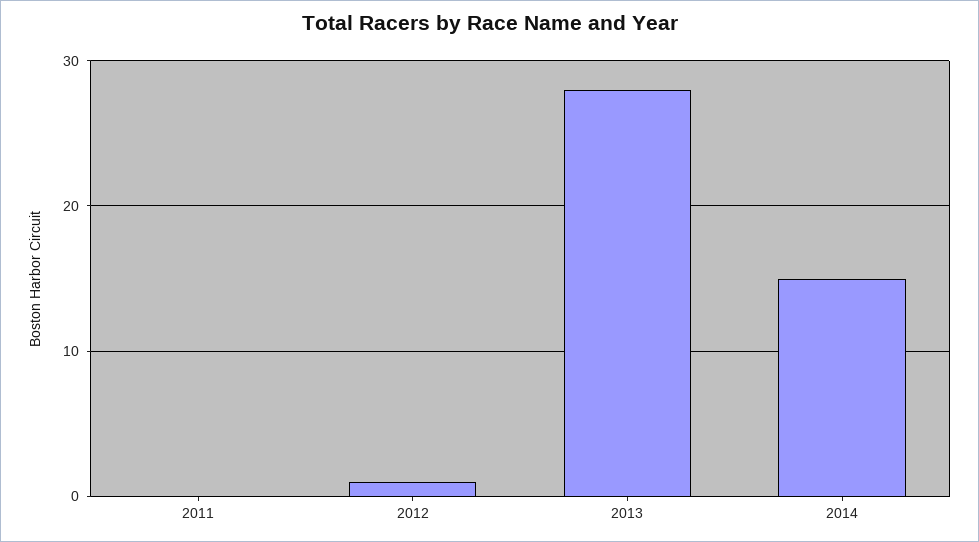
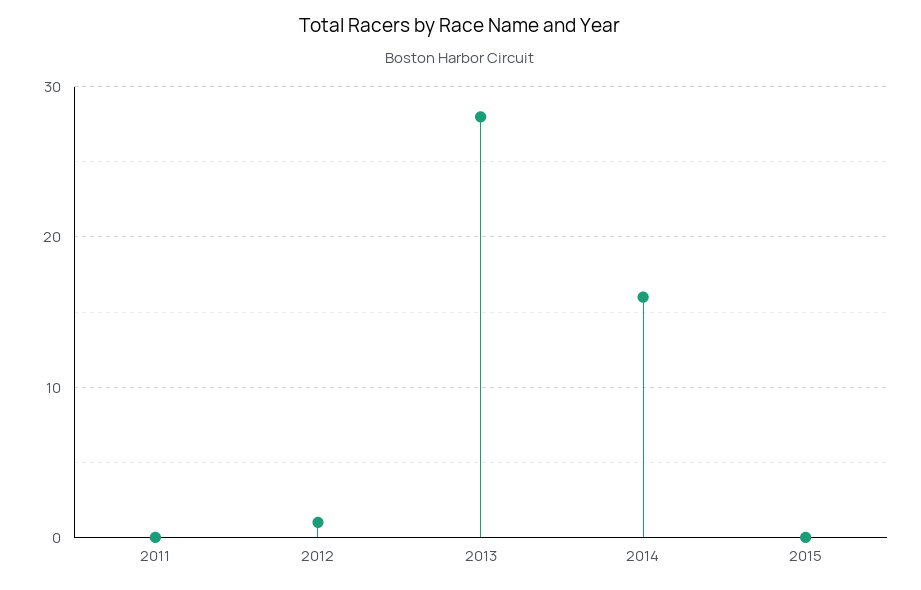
2014: 15 -> 16
2015: none -> 0

